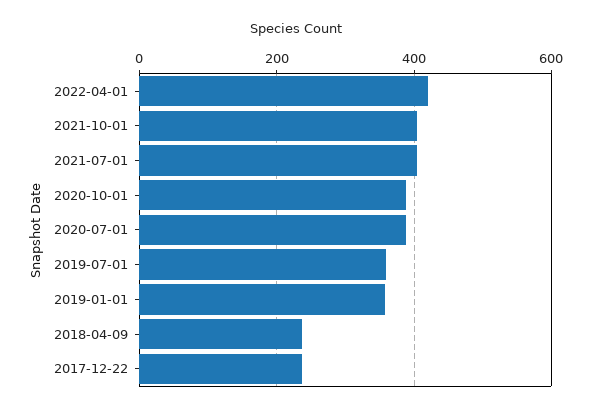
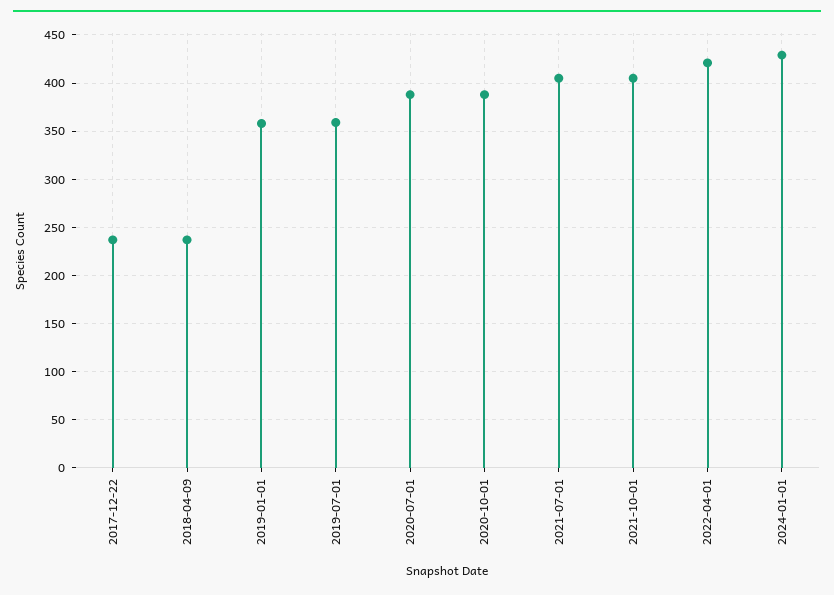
2024-01-01: none -> 430

